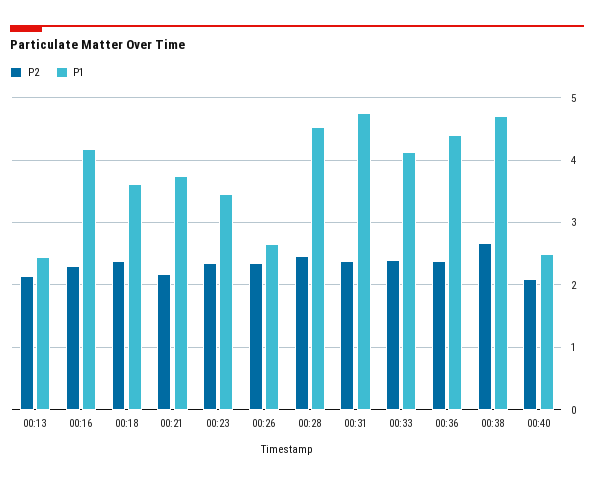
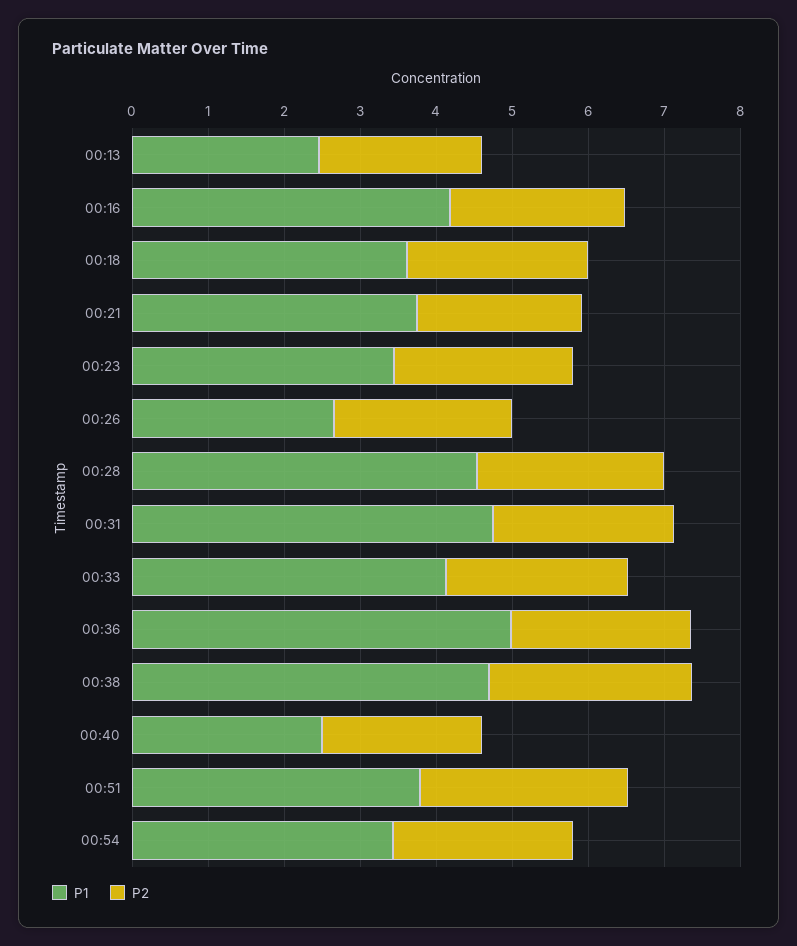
P1, 00:36: 4.4 -> 5
P1, 00:51: none -> 3.8
P2, 00:51: none -> 2.8
P1, 00:54: none -> 3.4
P2, 00:54: none -> 2.4

